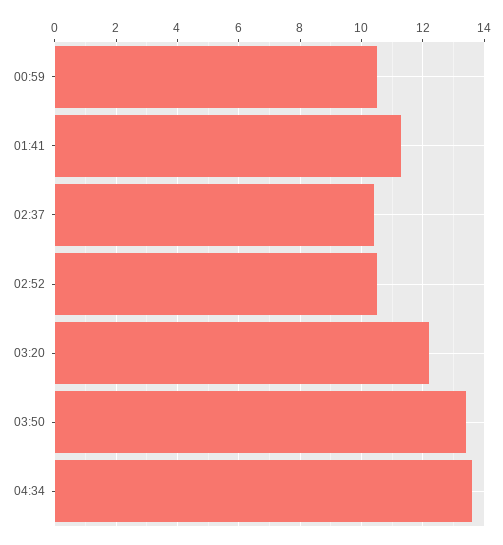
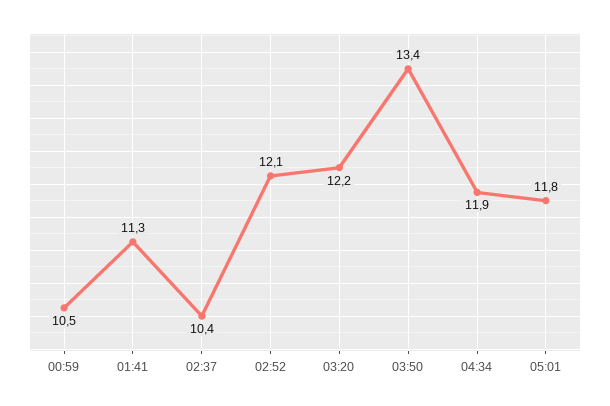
02:52: 10.5 -> 12.1
04:34: 13.5 -> 11.9
05:01: none -> 11.8

